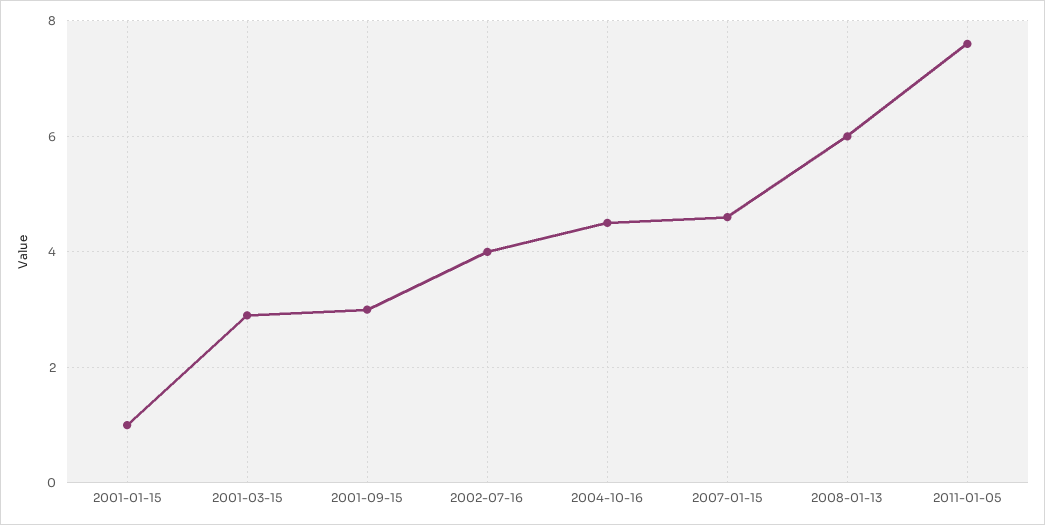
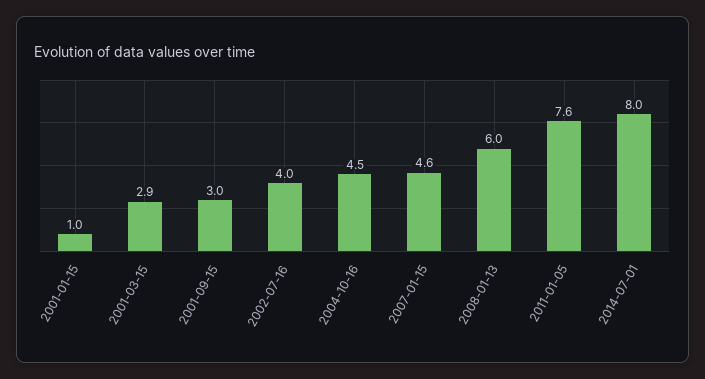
2014-07-01: none -> 8

